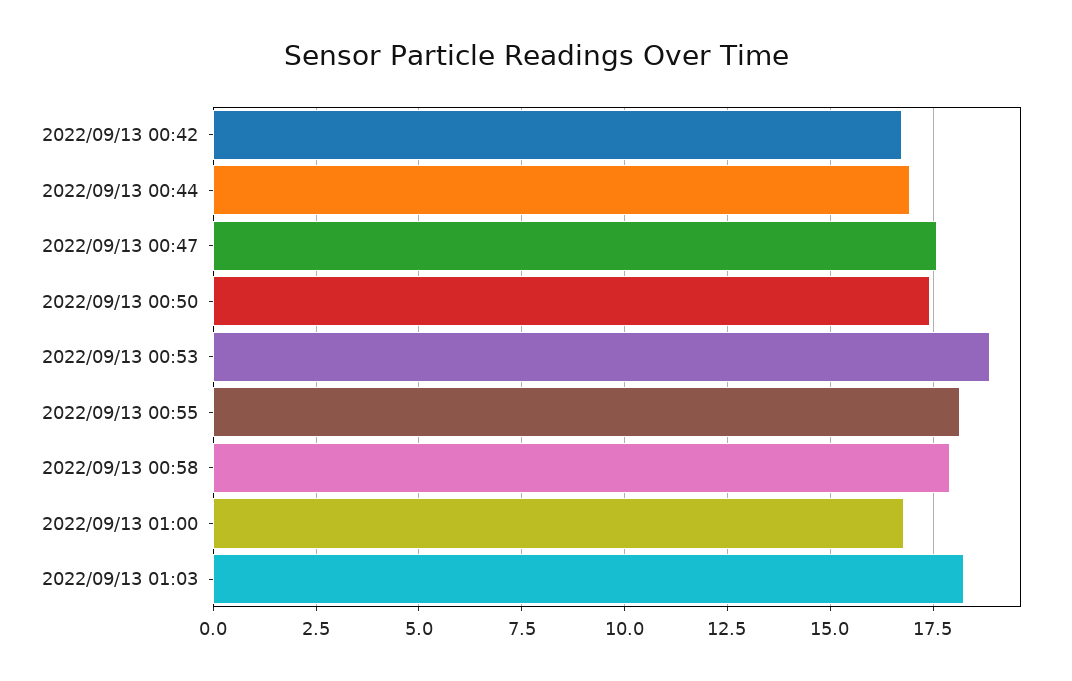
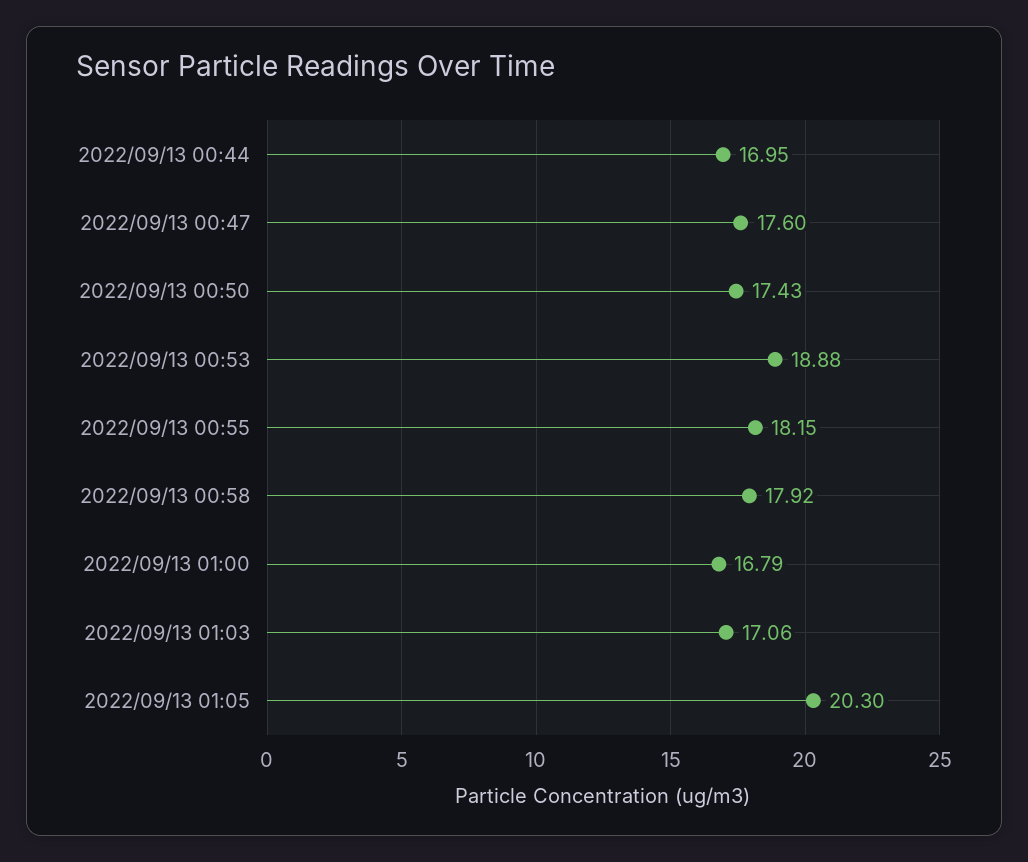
2022/09/13 00:42: 16.75 -> none
2022/09/13 01:03: 18.25 -> 17.06
2022/09/13 01:05: none -> 20.3

